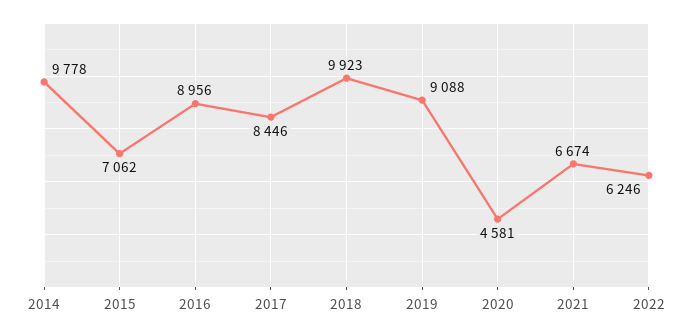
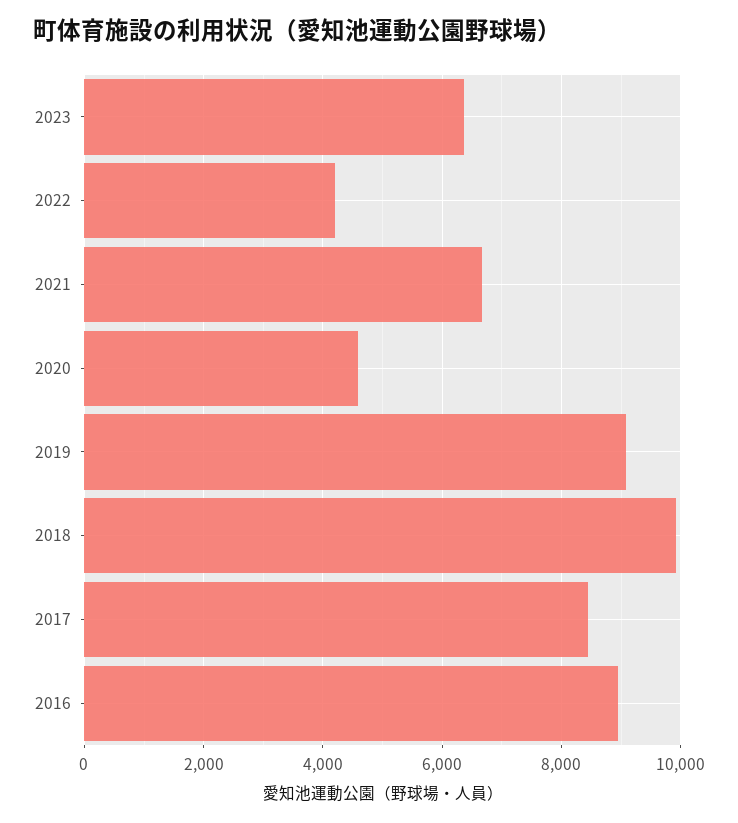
2014: 9778 -> none
2015: 7062 -> none
2022: 6246 -> 4200
2023: none -> 6400

